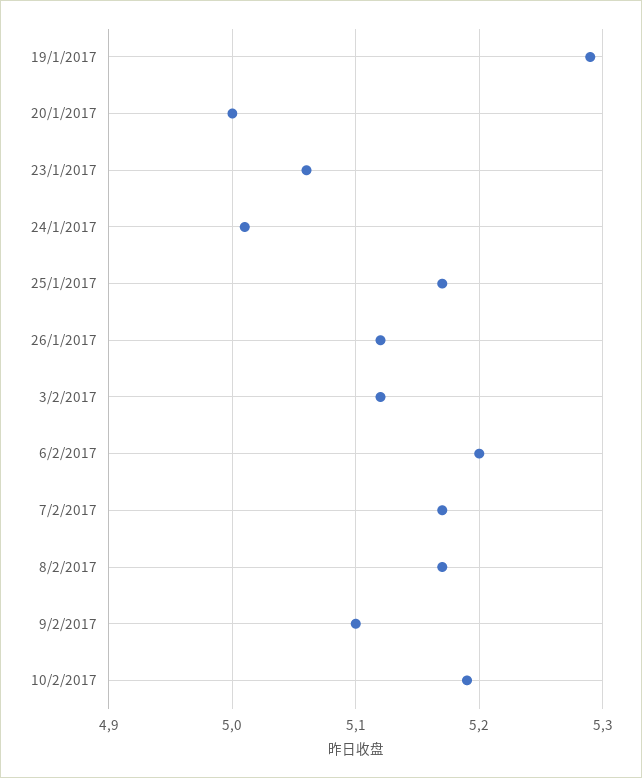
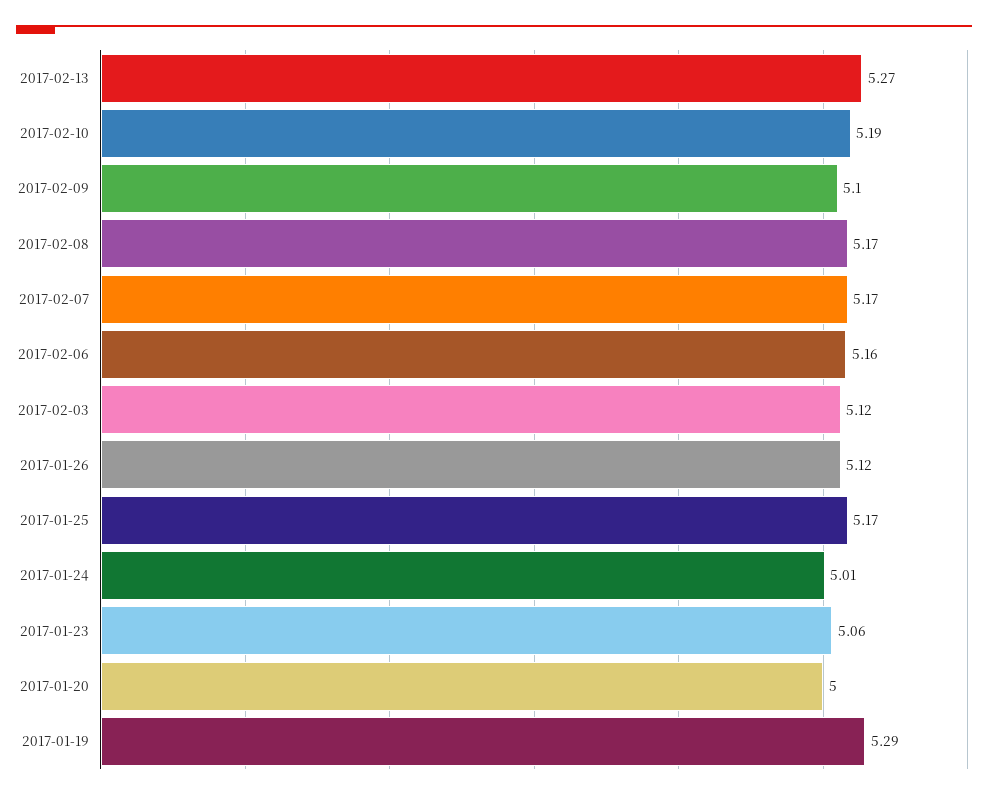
6/2/2017: 5.2 -> 5.16
2017-02-13: none -> 5.27

